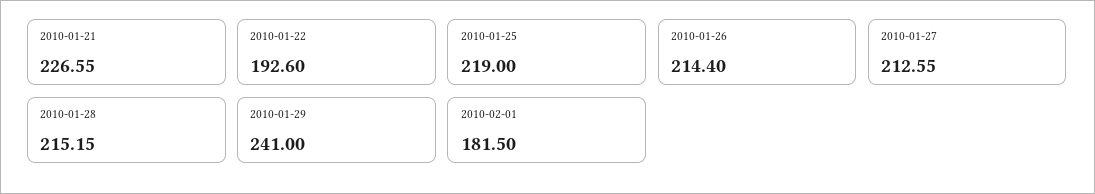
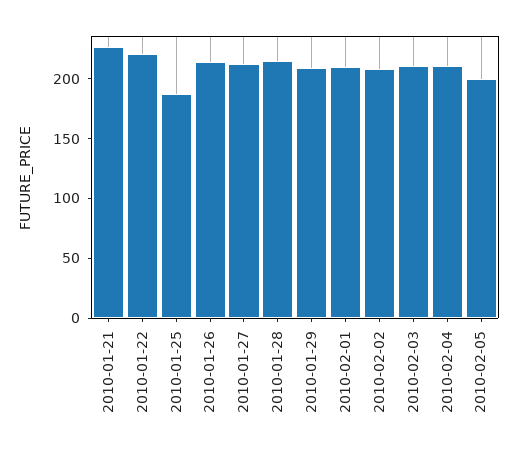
2010-01-22: 192.6 -> 220
2010-01-25: 219 -> 190
2010-01-29: 241 -> 210
2010-02-01: 181.5 -> 210
2010-02-02: none -> 210
2010-02-03: none -> 210
2010-02-04: none -> 210
2010-02-05: none -> 200

